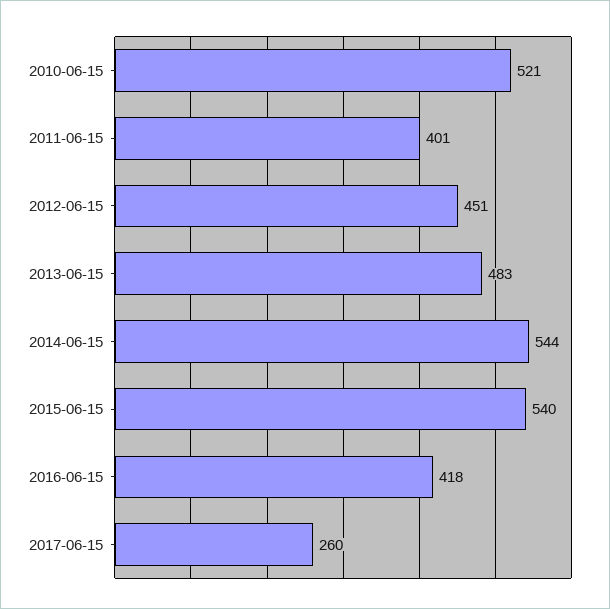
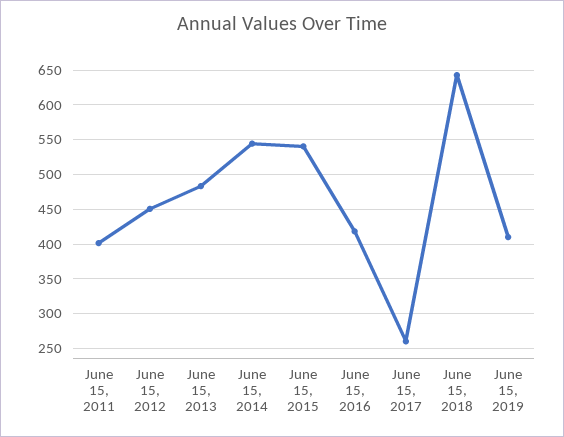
2010-06-15: 521 -> none
June 15, 2018: none -> 640
June 15, 2019: none -> 410

